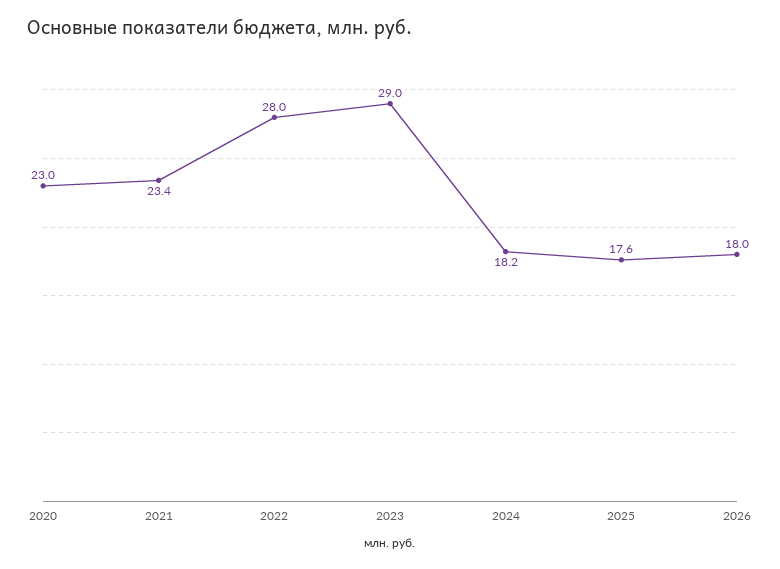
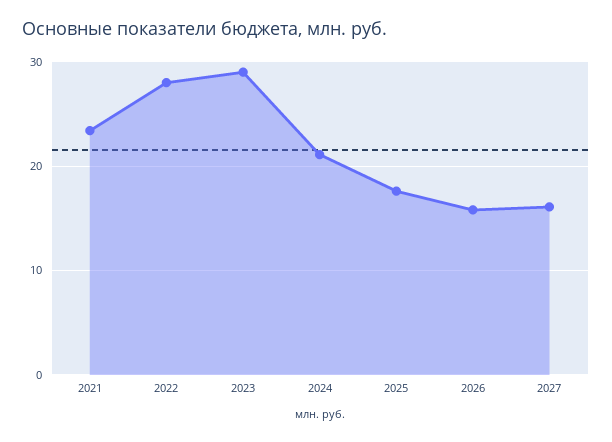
2020: 23 -> none
2024: 18.2 -> 21
2026: 18 -> 16
2027: none -> 16

